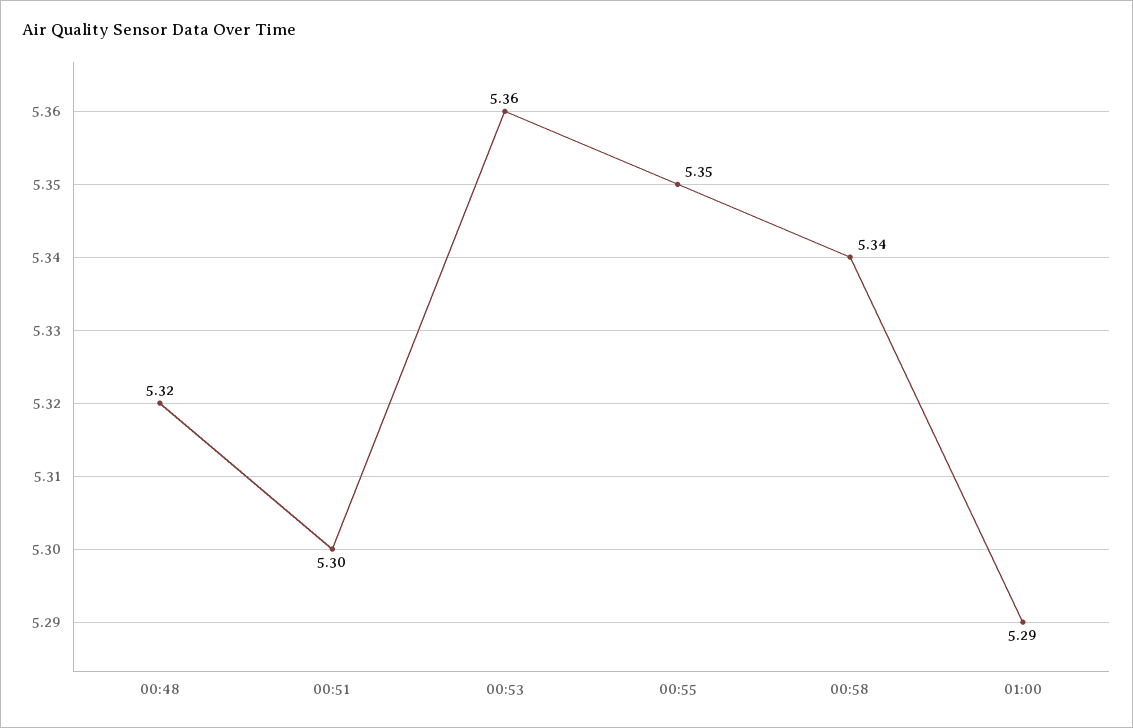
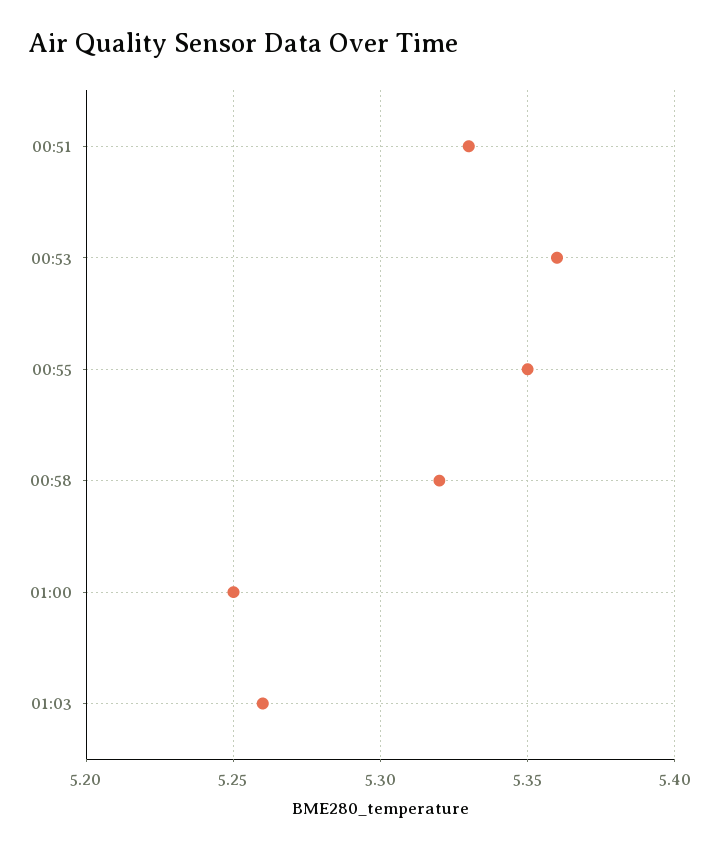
00:48: 5.32 -> none
00:51: 5.3 -> 5.33
00:58: 5.34 -> 5.32
01:00: 5.29 -> 5.25
01:03: none -> 5.26

